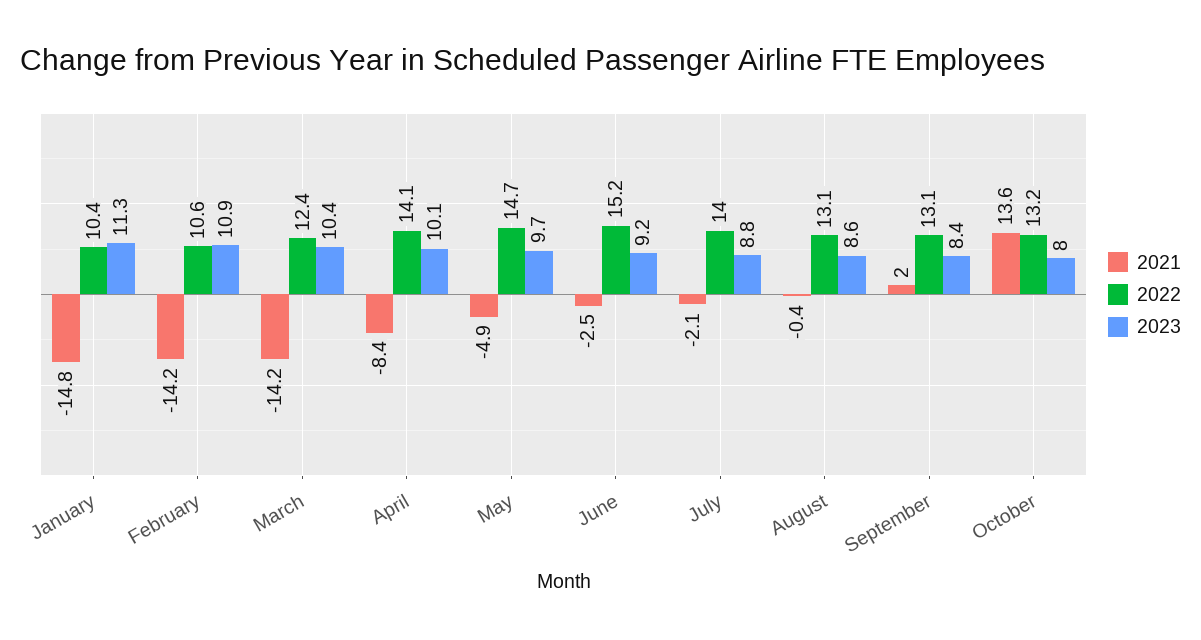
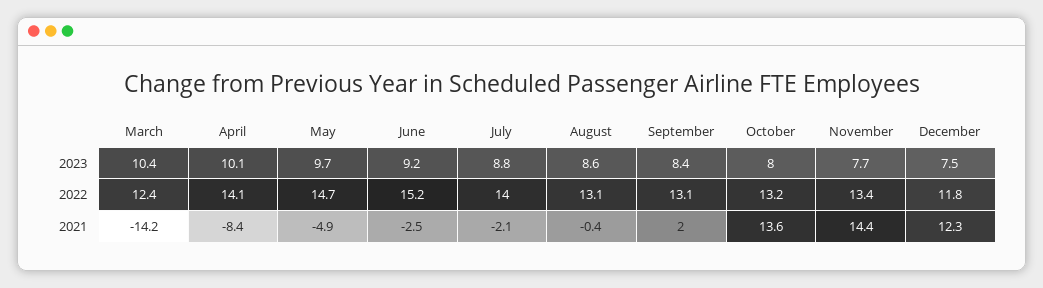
2021, January: -14.8 -> none
2022, January: 10.4 -> none
2023, January: 11.3 -> none
2021, February: -14.2 -> none
2022, February: 10.6 -> none
2023, February: 10.9 -> none
2023, November: none -> 7.7
2023, December: none -> 7.5
2022, November: none -> 13.4
2022, December: none -> 11.8
2021, November: none -> 14.4
2021, December: none -> 12.3

